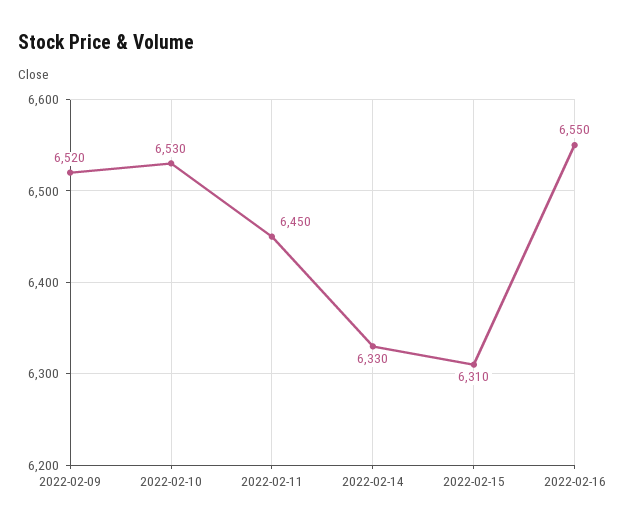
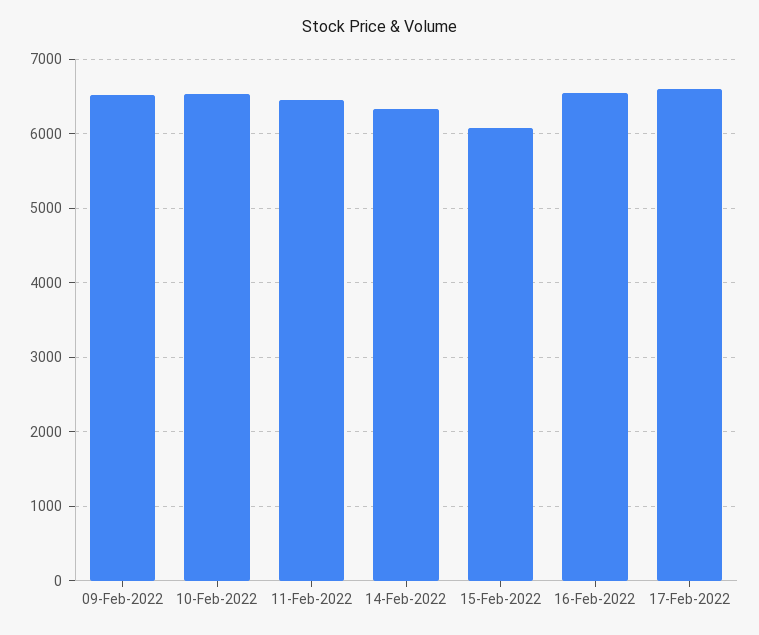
2022-02-15: 6310 -> 6100
17-Feb-2022: none -> 6600

